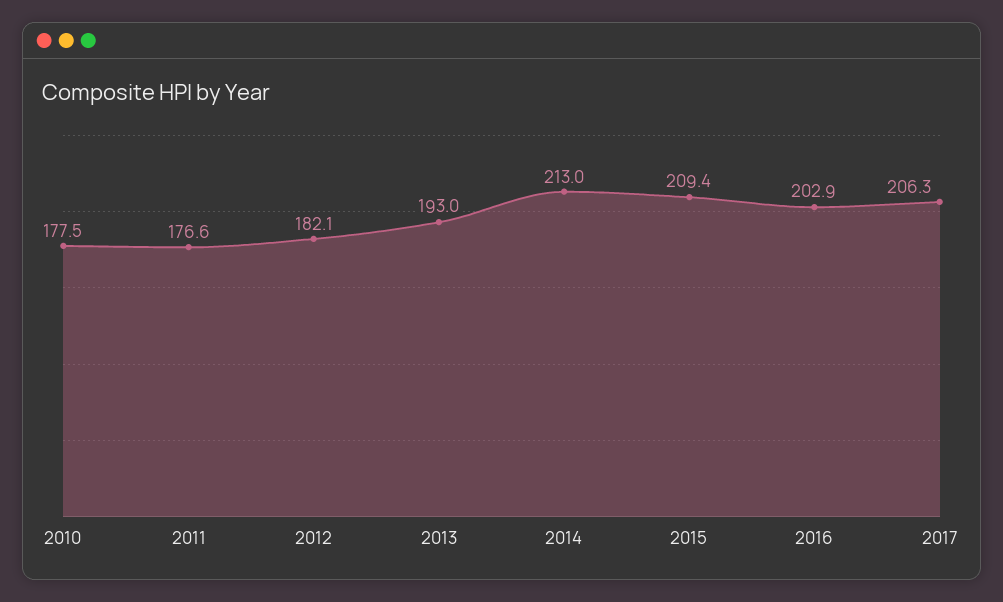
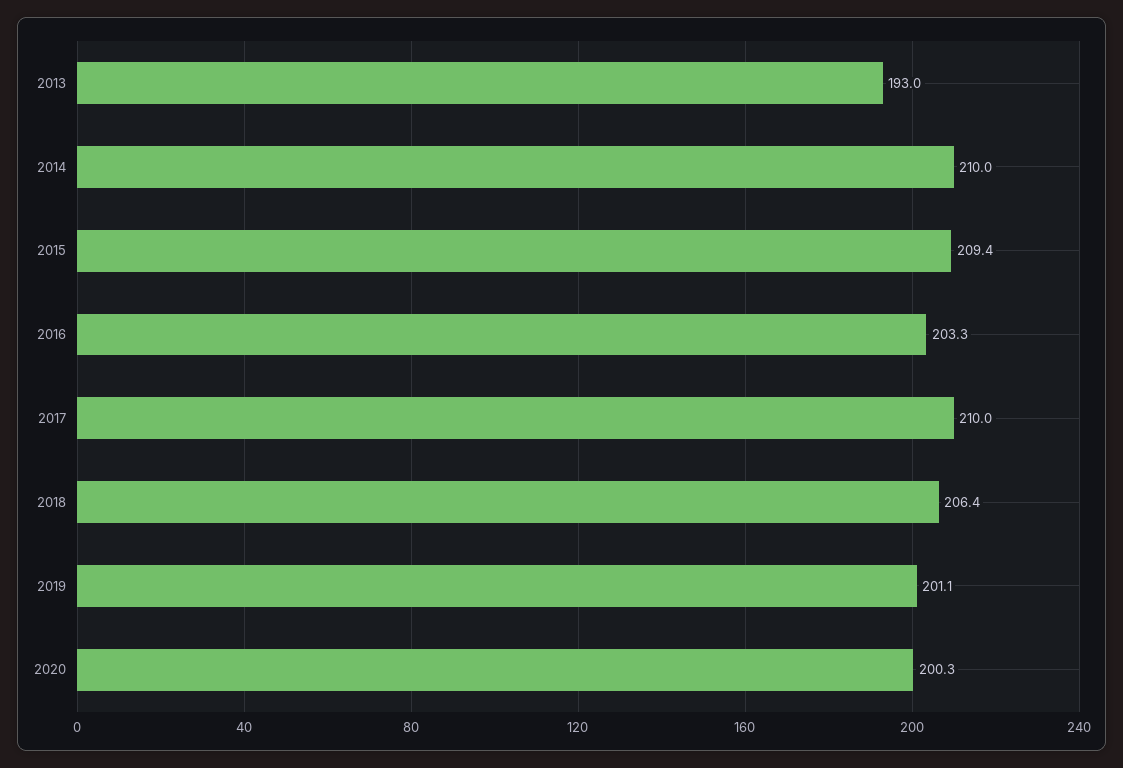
2010: 177.5 -> none
2011: 176.6 -> none
2012: 182.1 -> none
2014: 213 -> 210
2016: 202.9 -> 203.3
2017: 206.3 -> 210
2018: none -> 206.4
2019: none -> 201.1
2020: none -> 200.3

